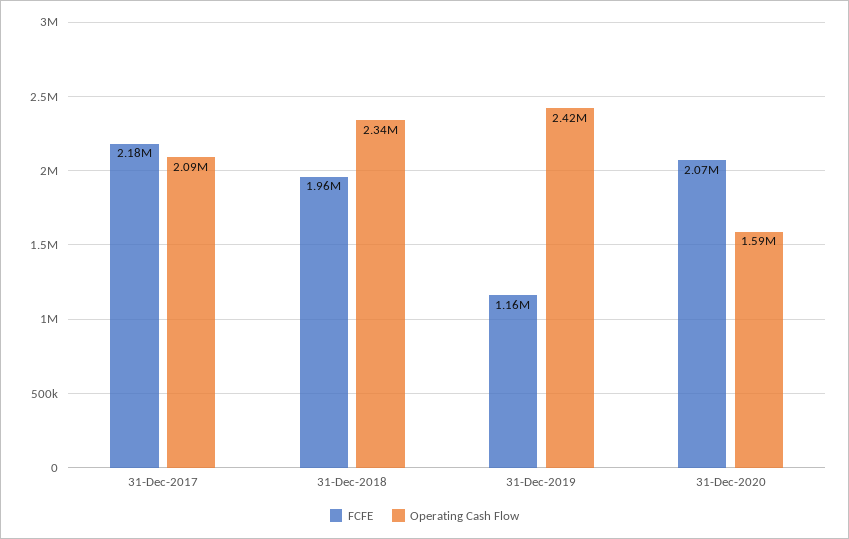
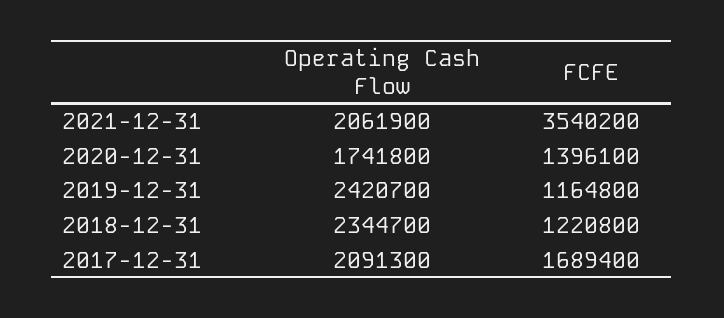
FCFE, 31-Dec-2017: 2180000 -> 1689400
FCFE, 31-Dec-2018: 1960000 -> 1220800
FCFE, 31-Dec-2020: 2070000 -> 1396100
Operating Cash Flow, 31-Dec-2020: 1590000 -> 1741800
Operating Cash Flow, 2021-12-31: none -> 2061900
FCFE, 2021-12-31: none -> 3540200

